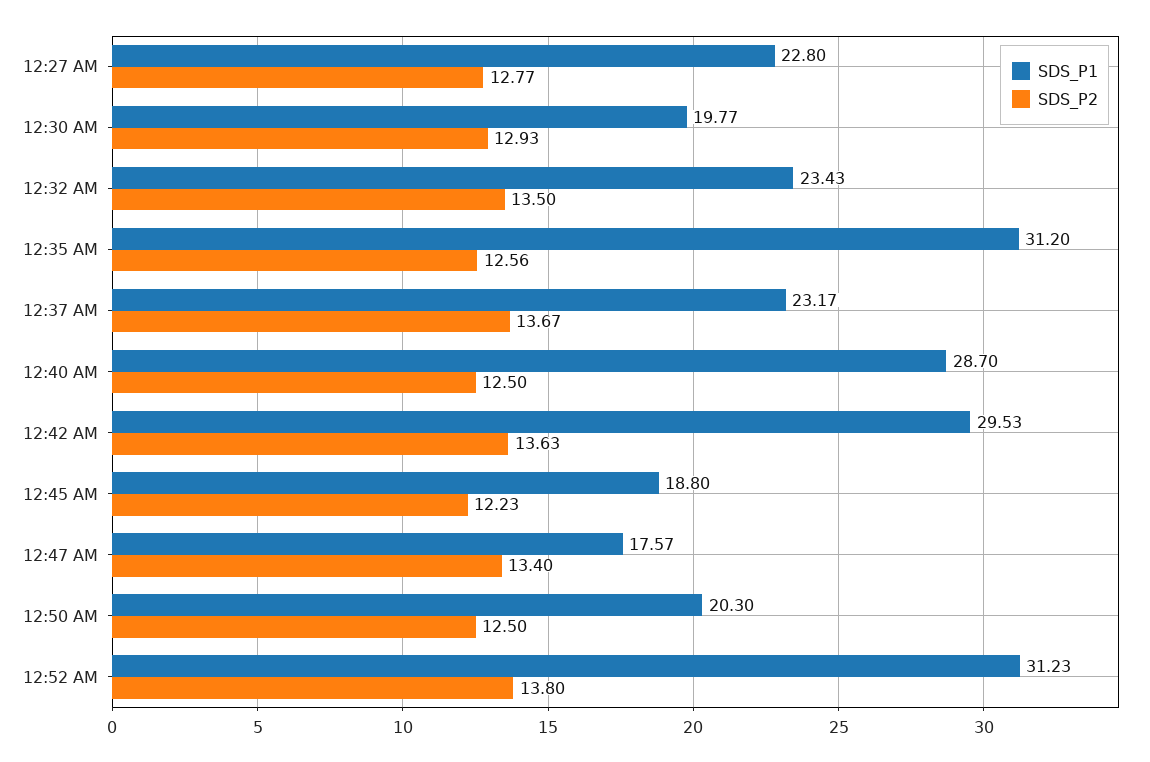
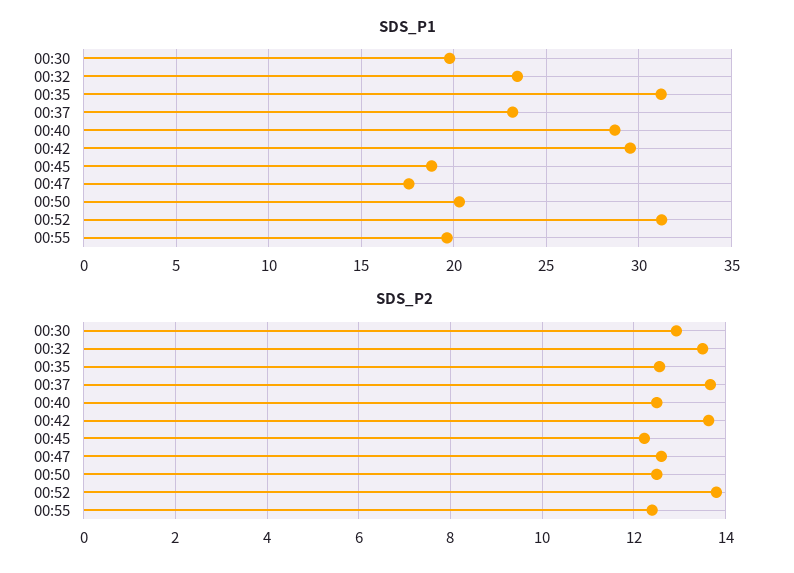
SDS_P1, 12:27 AM: 22.8 -> none
SDS_P2, 12:27 AM: 12.77 -> none
SDS_P2, 12:47 AM: 13.4 -> 12.6
SDS_P1, 00:55: none -> 19.5
SDS_P2, 00:55: none -> 12.4

